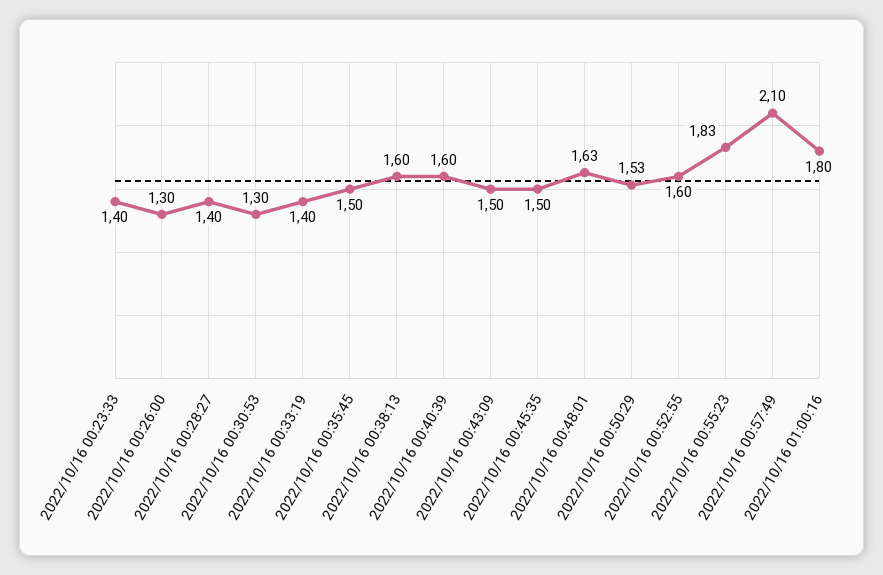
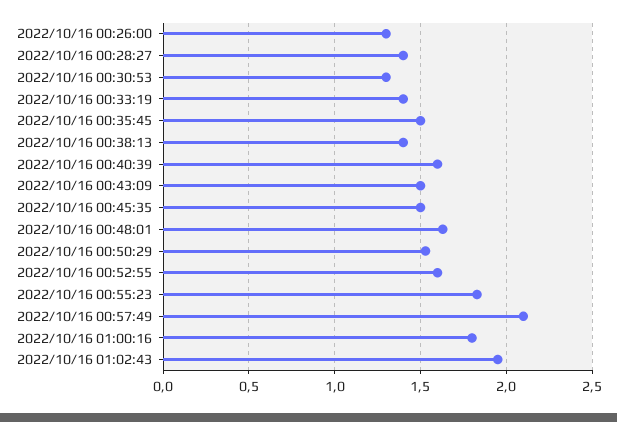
2022/10/16 00:23:33: 1.4 -> none
2022/10/16 00:38:13: 1.6 -> 1.4
2022/10/16 01:02:43: none -> 1.95

